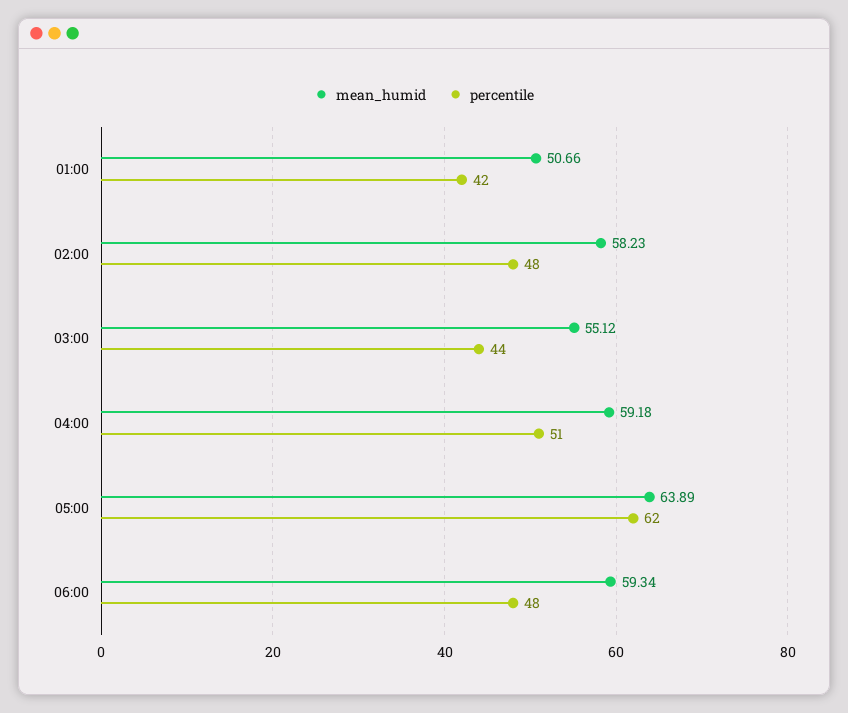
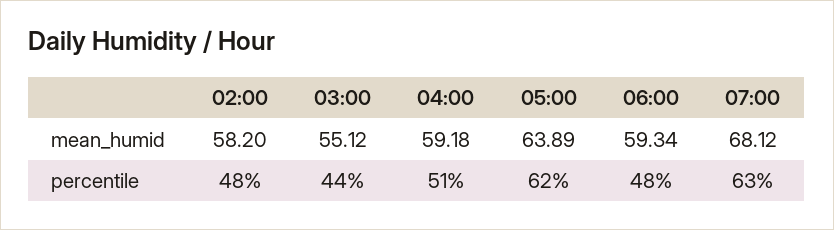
mean_humid, 01:00: 50.66 -> none
percentile, 01:00: 42 -> none
mean_humid, 02:00: 58.23 -> 58.2
mean_humid, 07:00: none -> 68.12
percentile, 07:00: none -> 63

